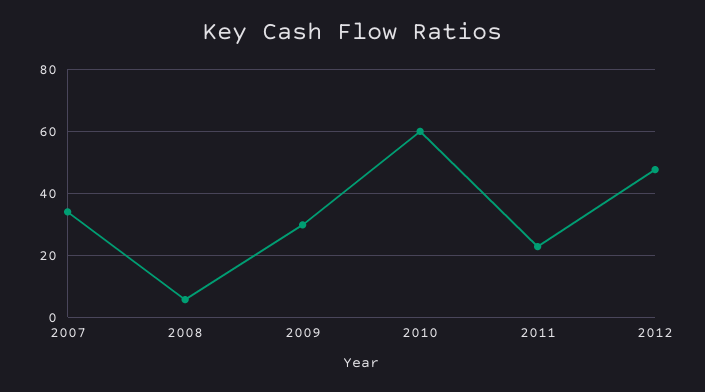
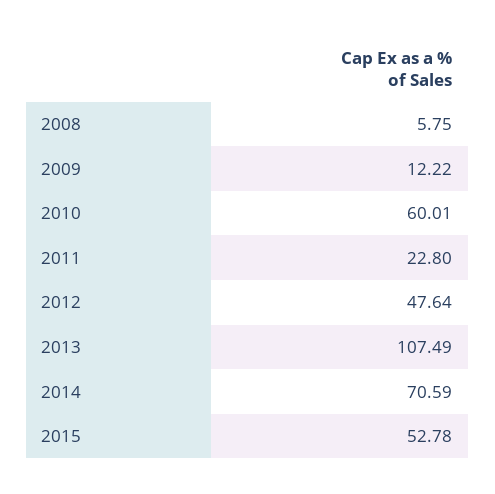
2007: 34 -> none
2009: 30 -> 12.22
2013: none -> 107.49
2014: none -> 70.59
2015: none -> 52.78

